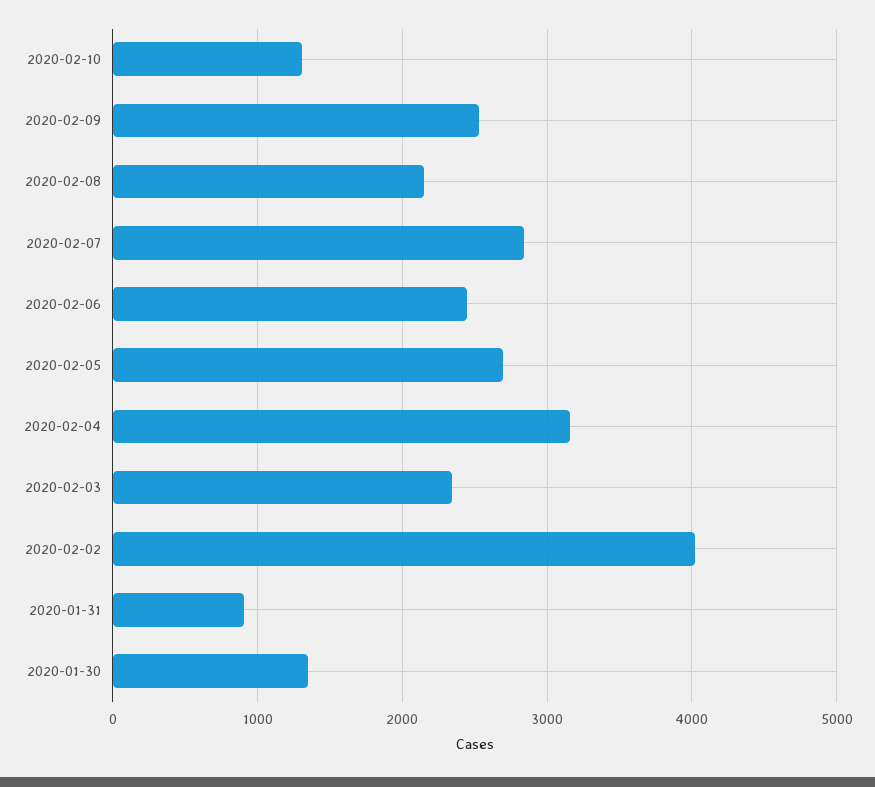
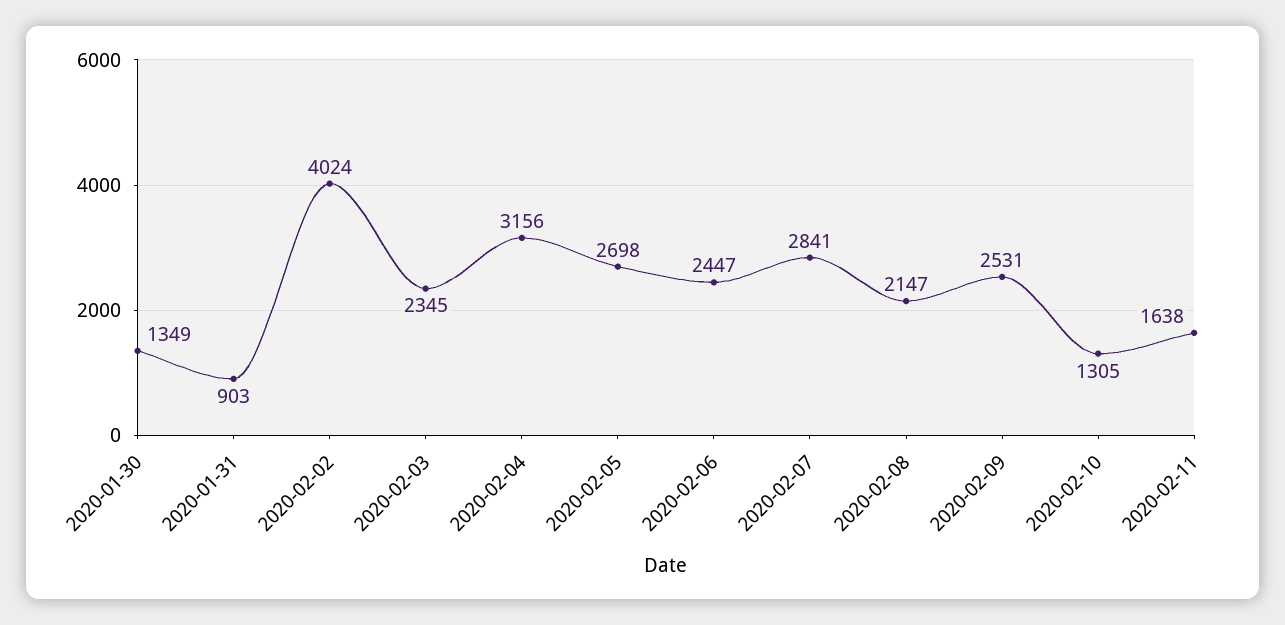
2020-02-11: none -> 1638

